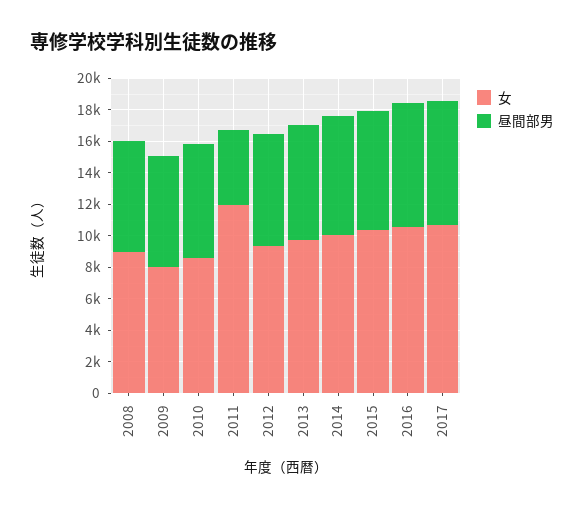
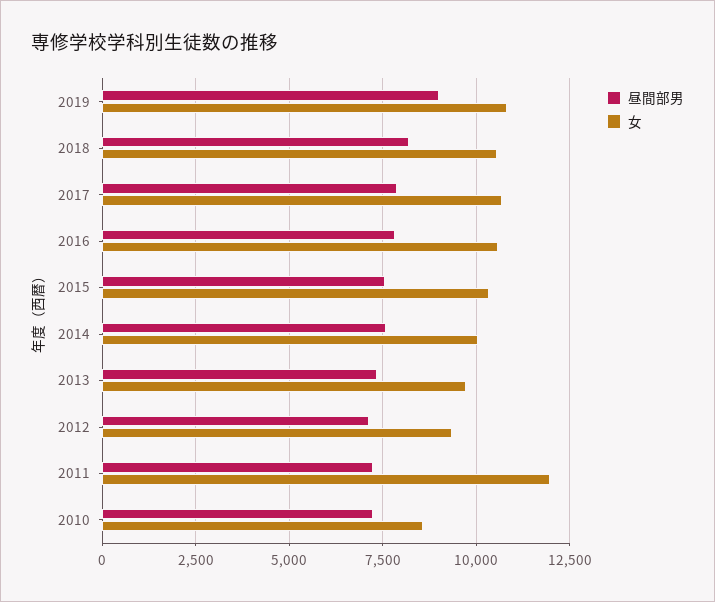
女, 2008: 9000 -> none
昼間部男, 2008: 7000 -> none
女, 2009: 8000 -> none
昼間部男, 2009: 7000 -> none
昼間部男, 2011: 5000 -> 7250
昼間部男, 2019: none -> 9000
女, 2019: none -> 10750
昼間部男, 2018: none -> 8250
女, 2018: none -> 10500

